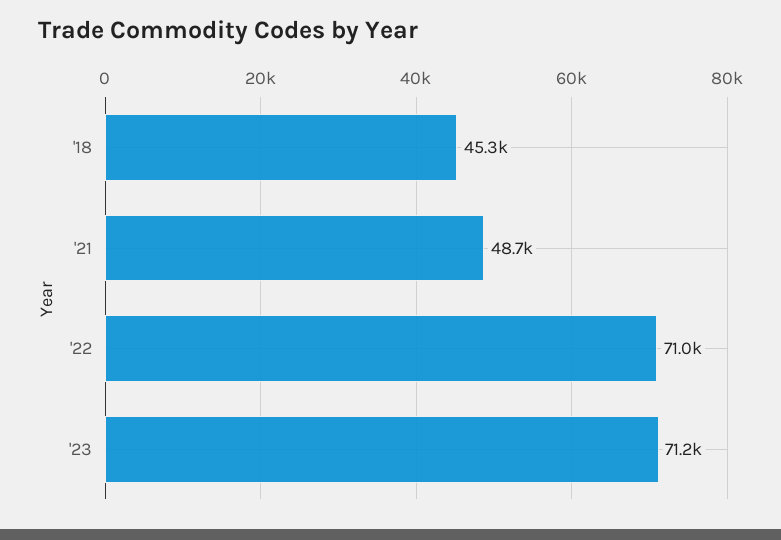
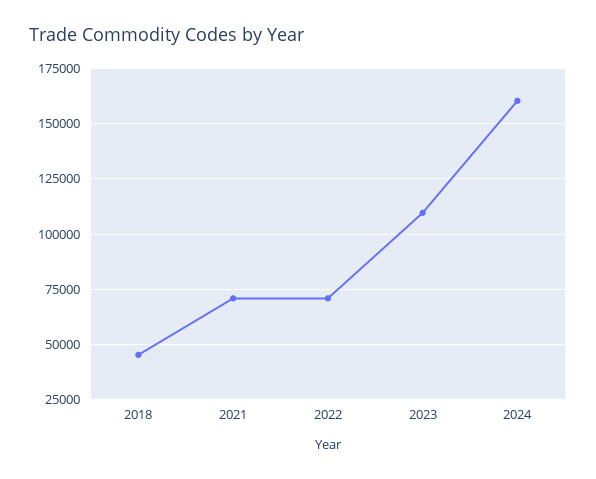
'21: 48700 -> 70000
'23: 71200 -> 110000
2024: none -> 160000

